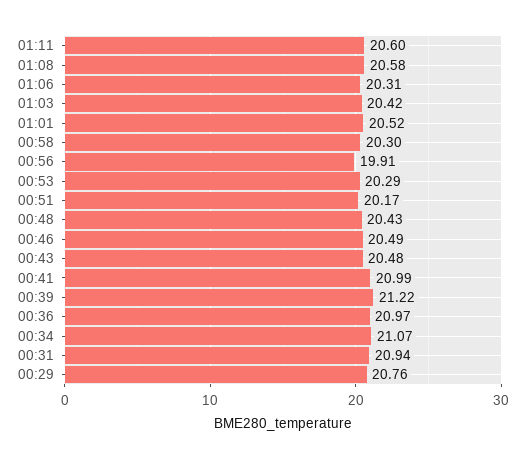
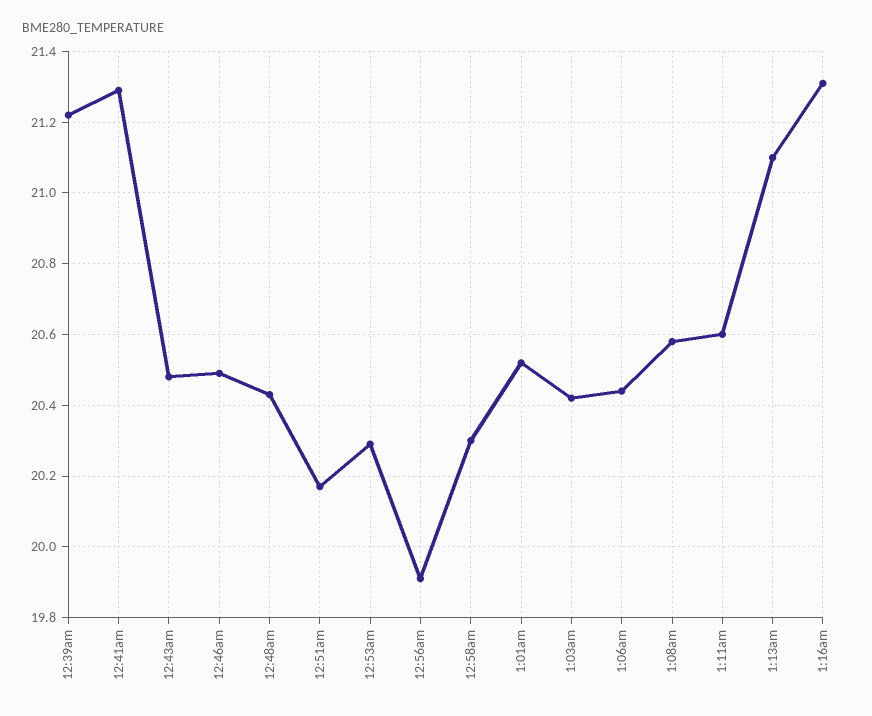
01:06: 20.31 -> 20.45
00:41: 20.99 -> 21.3
00:36: 20.97 -> none
00:34: 21.07 -> none
00:31: 20.94 -> none
00:29: 20.76 -> none
1:13am: none -> 21.1
1:16am: none -> 21.3

